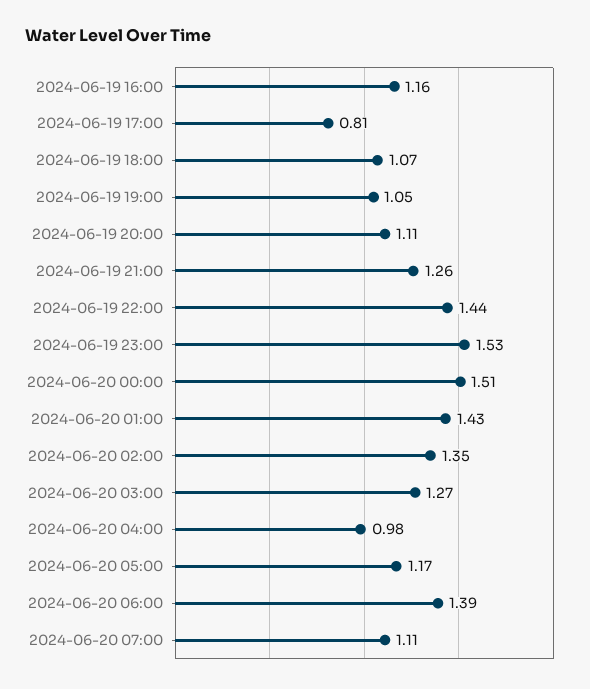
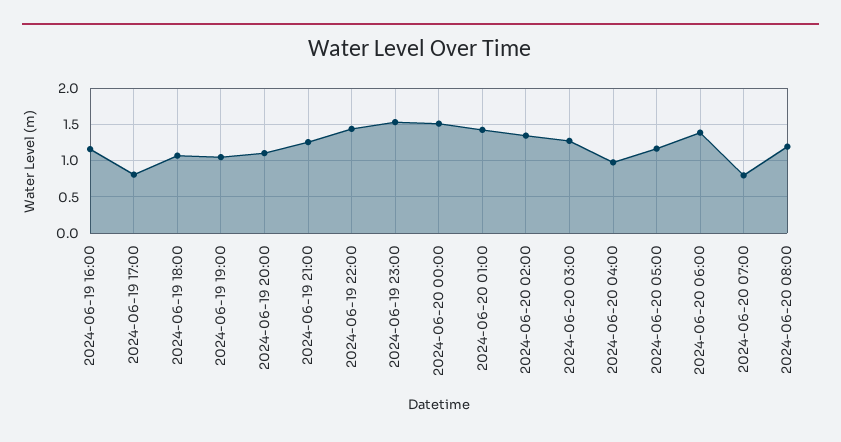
2024-06-20 07:00: 1.11 -> 0.8
2024-06-20 08:00: none -> 1.2

